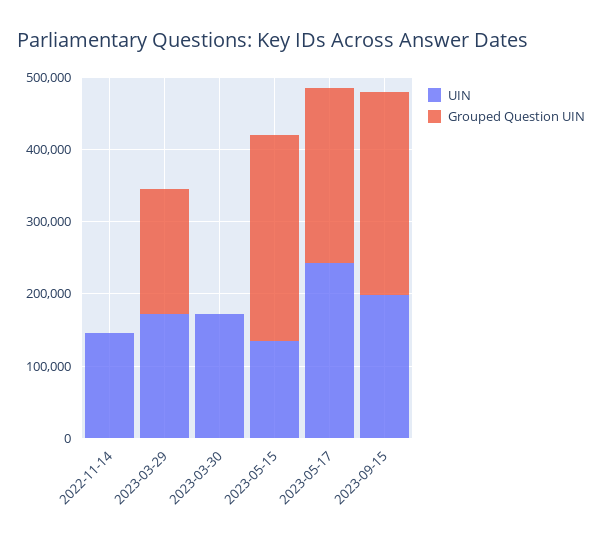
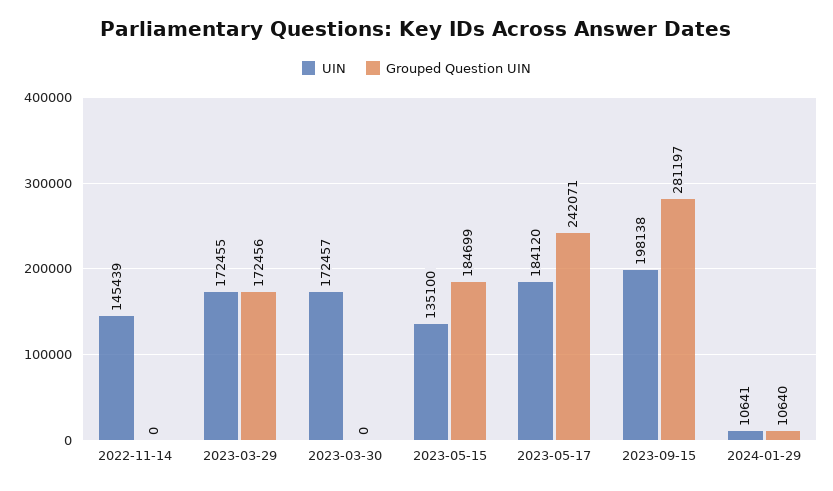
Grouped Question UIN, 2023-05-15: 280000 -> 184699
UIN, 2023-05-17: 240000 -> 184120
UIN, 2024-01-29: none -> 10641
Grouped Question UIN, 2024-01-29: none -> 10640

